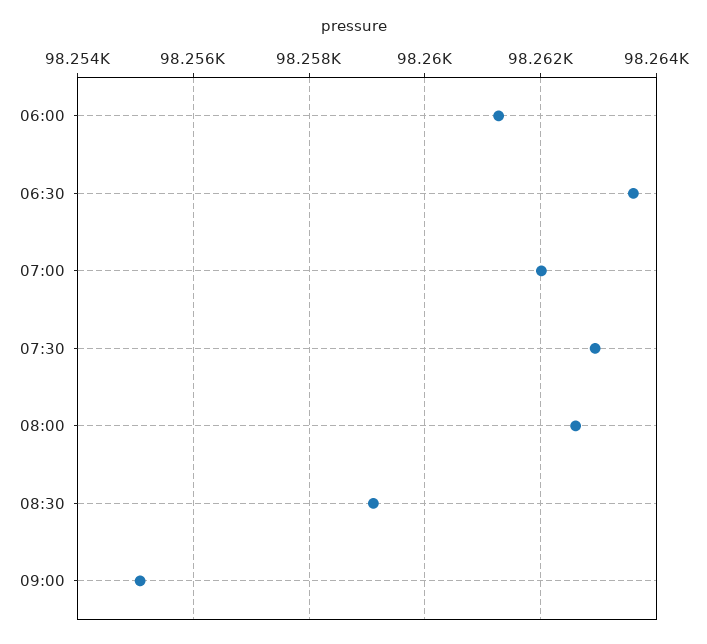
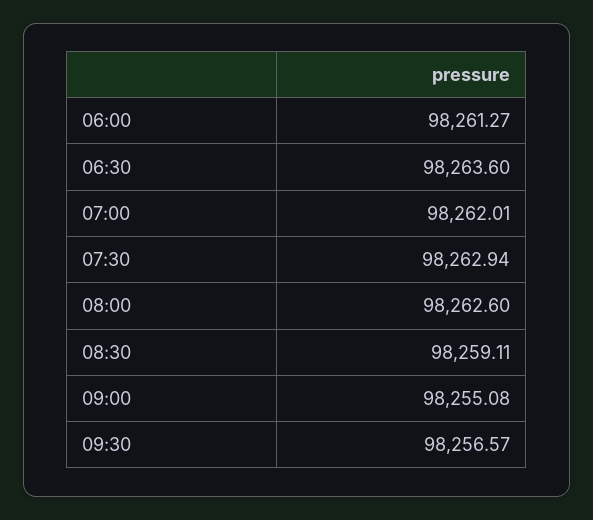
09:30: none -> 98256.57

